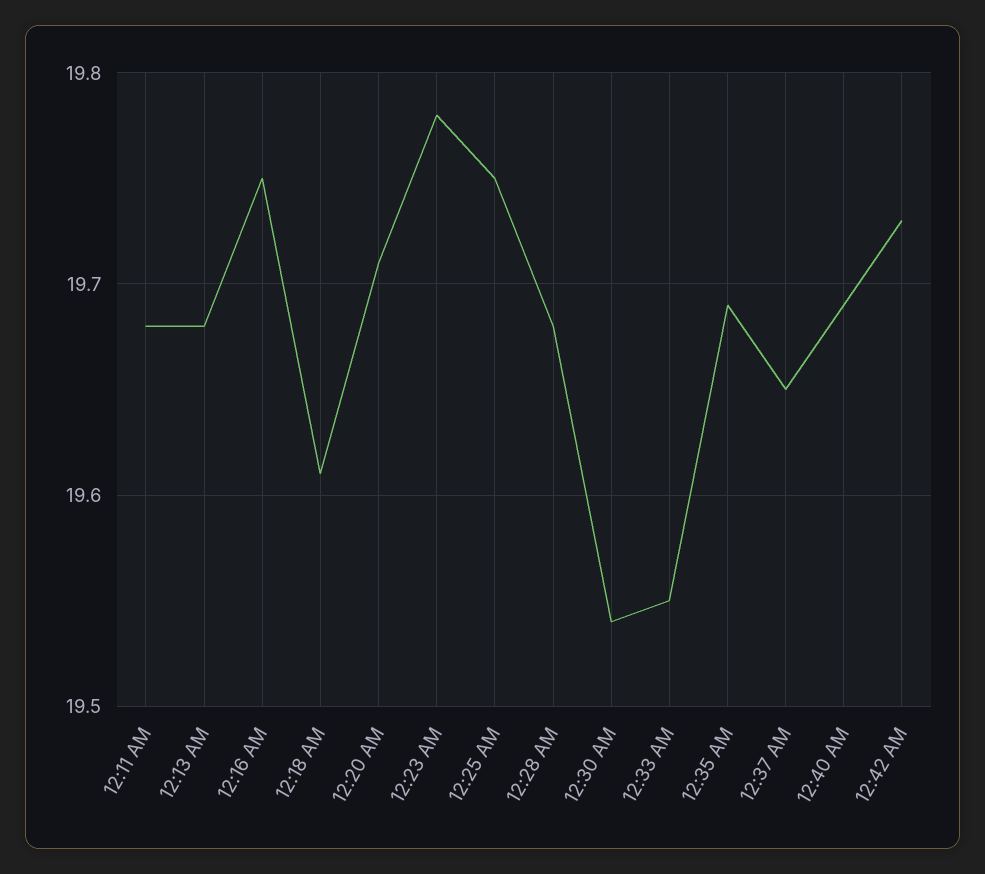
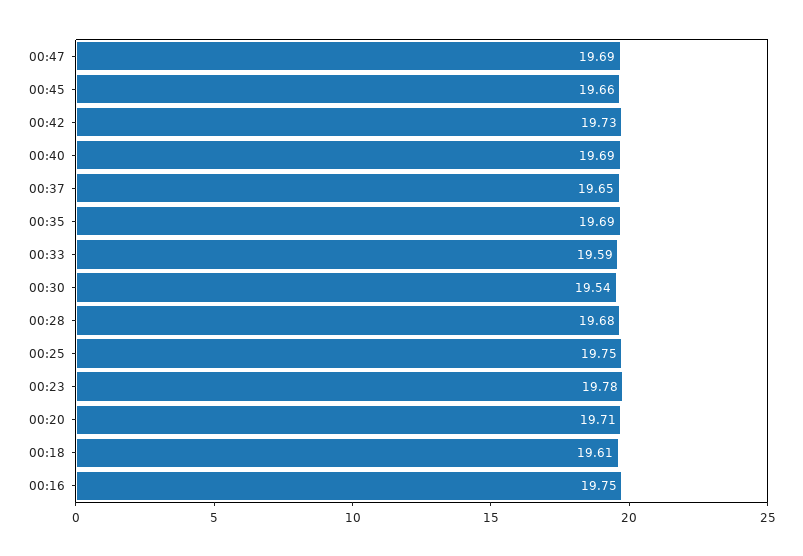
12:11 AM: 19.68 -> none
12:13 AM: 19.68 -> none
12:33 AM: 19.55 -> 19.59
00:47: none -> 19.69
00:45: none -> 19.66

